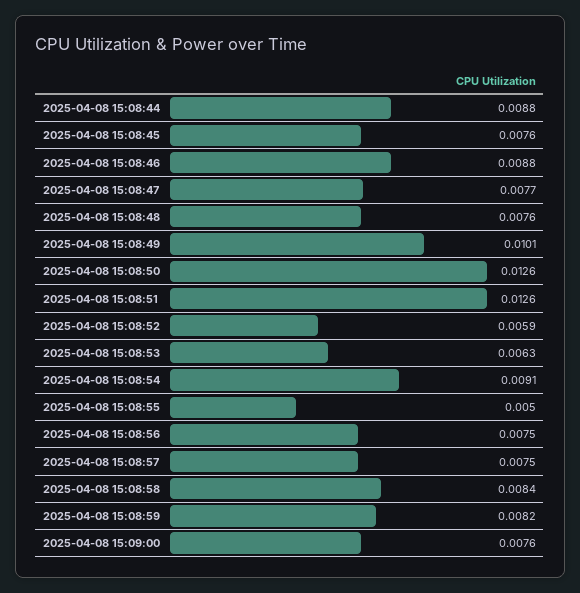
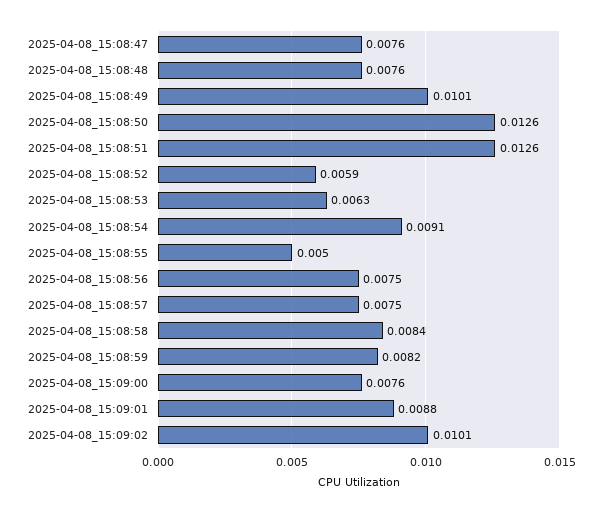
2025-04-08 15:08:44: 0.0088 -> none
2025-04-08 15:08:45: 0.0076 -> none
2025-04-08 15:08:46: 0.0088 -> none
2025-04-08 15:08:47: 0.0077 -> 0.0076
2025-04-08_15:09:01: none -> 0.0088
2025-04-08_15:09:02: none -> 0.0101

